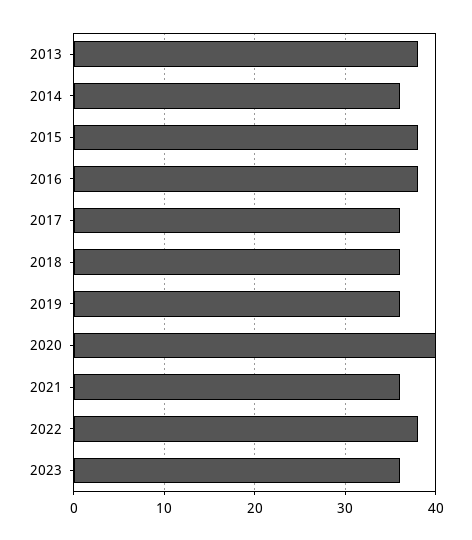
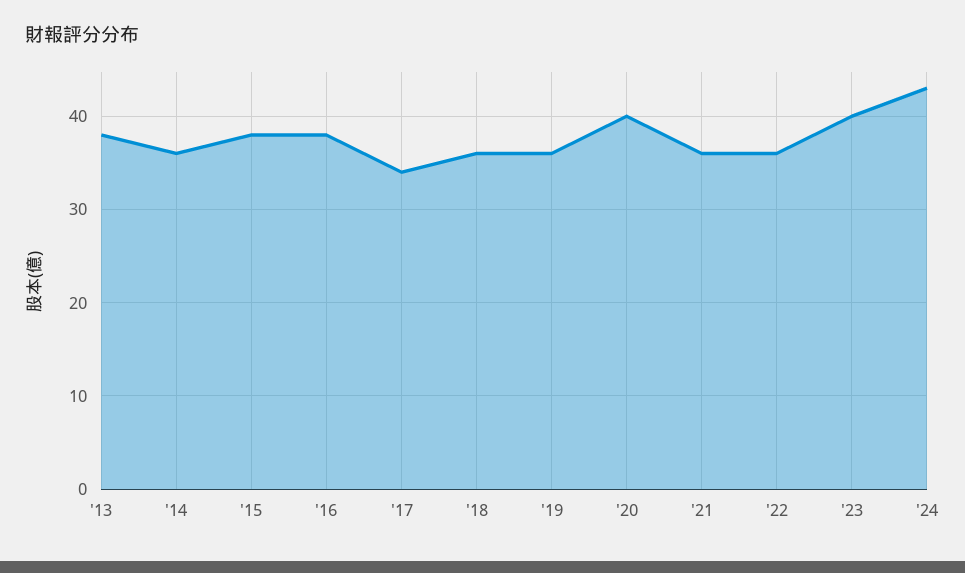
2017: 36 -> 34
2022: 38 -> 36
2023: 36 -> 40
'24: none -> 43

